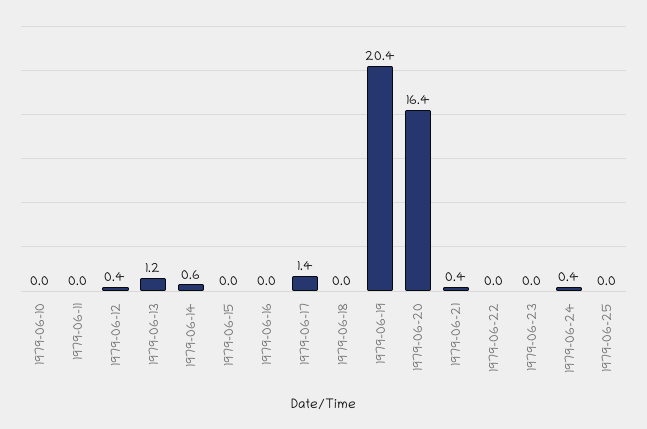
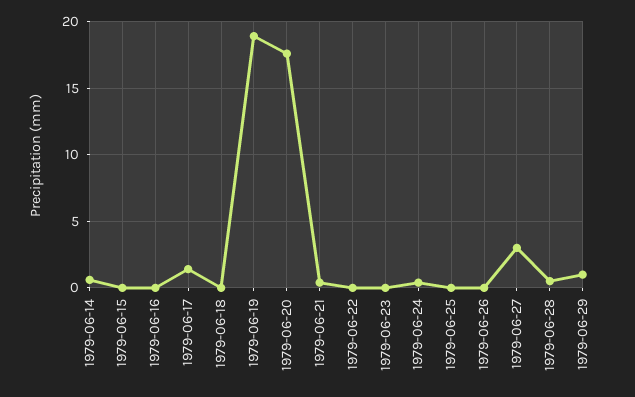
1979-06-10: 0 -> none
1979-06-11: 0 -> none
1979-06-12: 0.4 -> none
1979-06-13: 1.2 -> none
1979-06-19: 20.4 -> 19
1979-06-20: 16.4 -> 17.5
1979-06-26: none -> 0
1979-06-27: none -> 3
1979-06-28: none -> 0.5
1979-06-29: none -> 1

